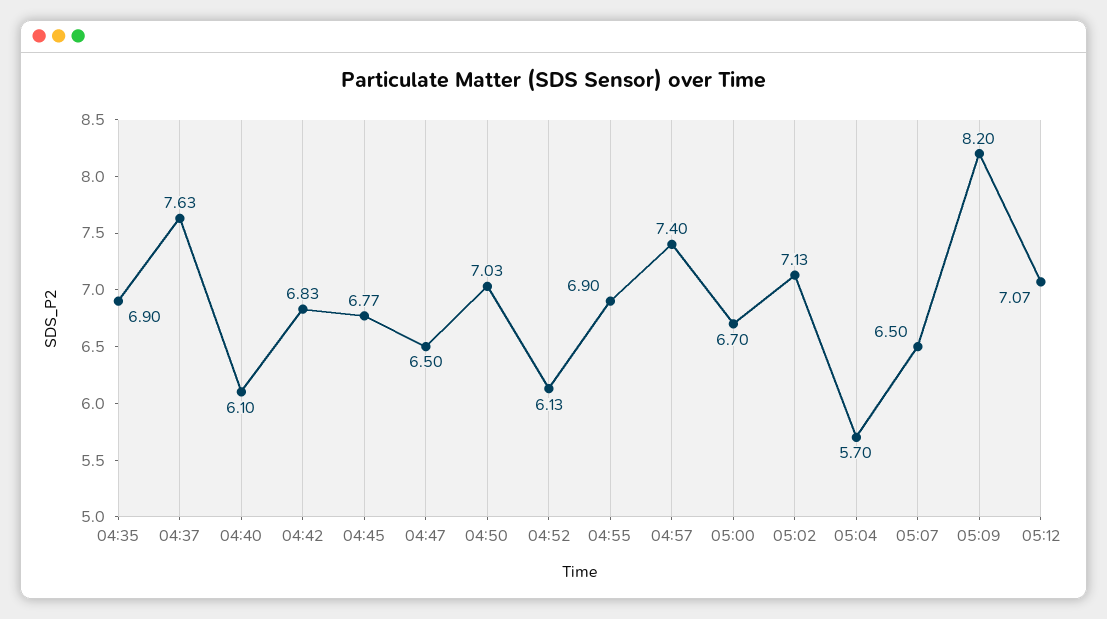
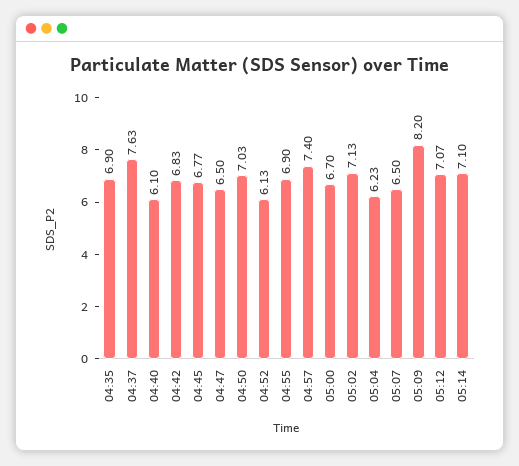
05:04: 5.7 -> 6.23
05:14: none -> 7.1

